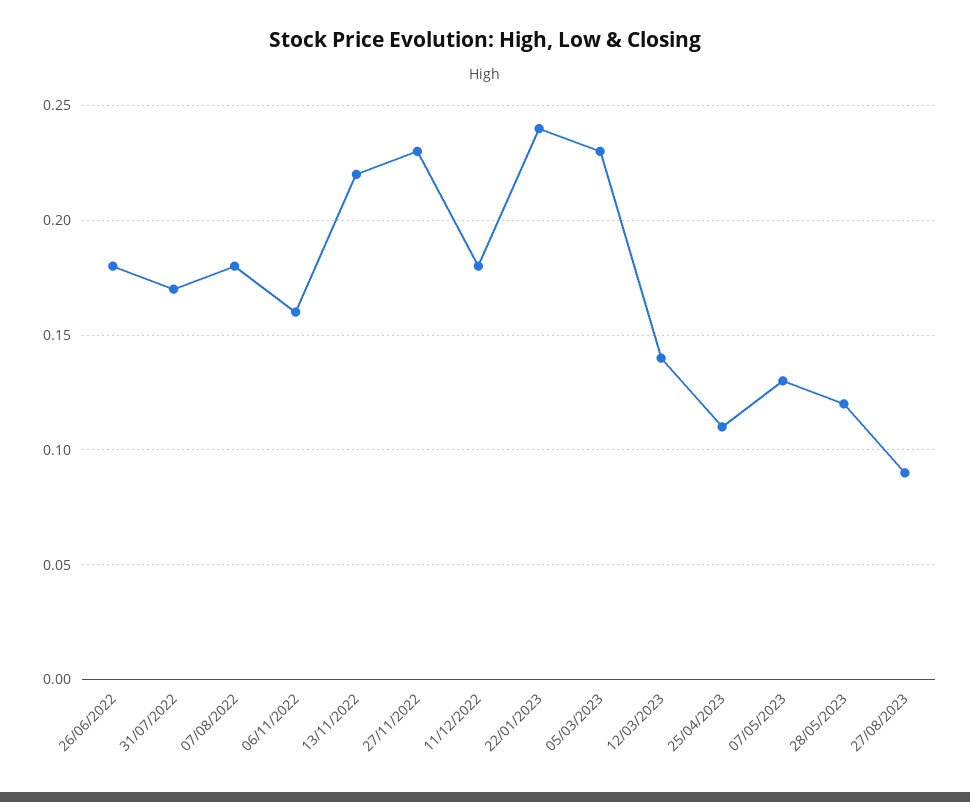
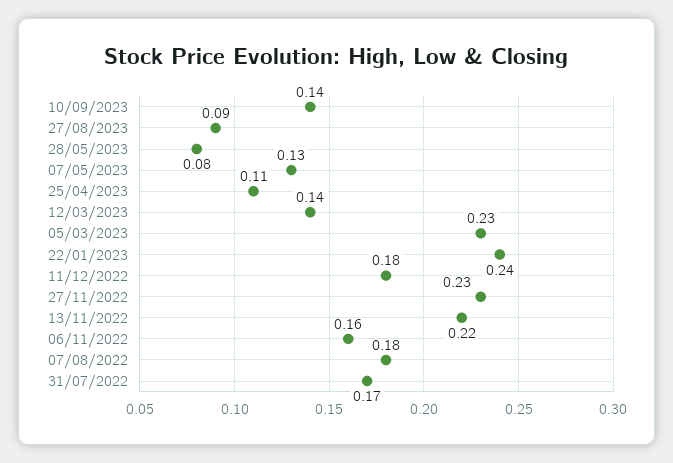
26/06/2022: 0.18 -> none
28/05/2023: 0.12 -> 0.08
10/09/2023: none -> 0.14

